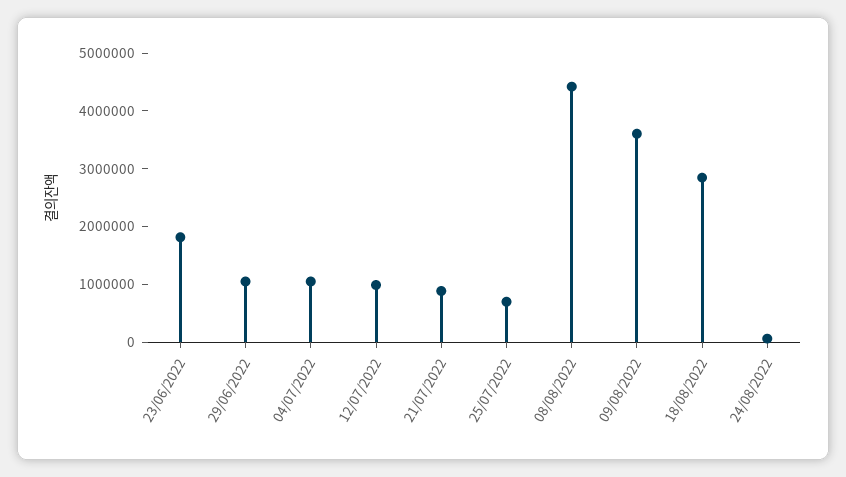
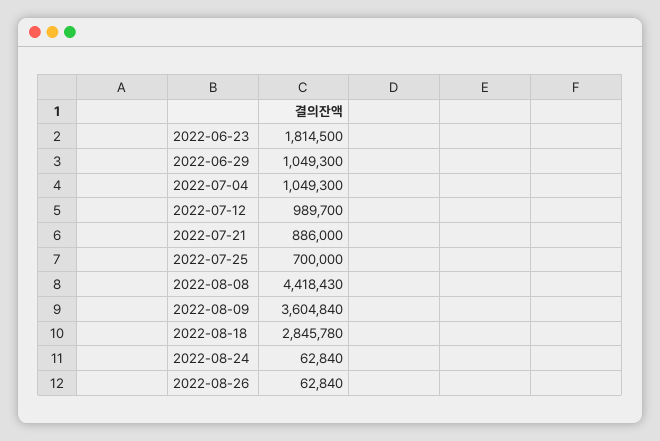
2022-08-26: none -> 62840

